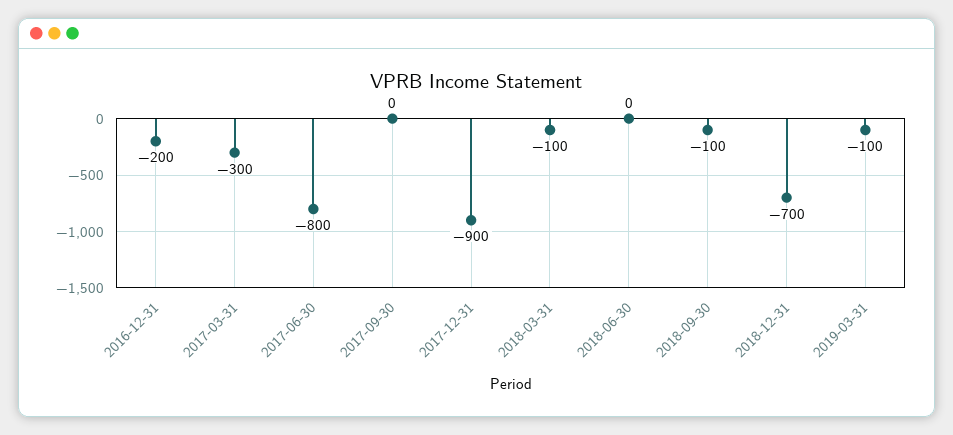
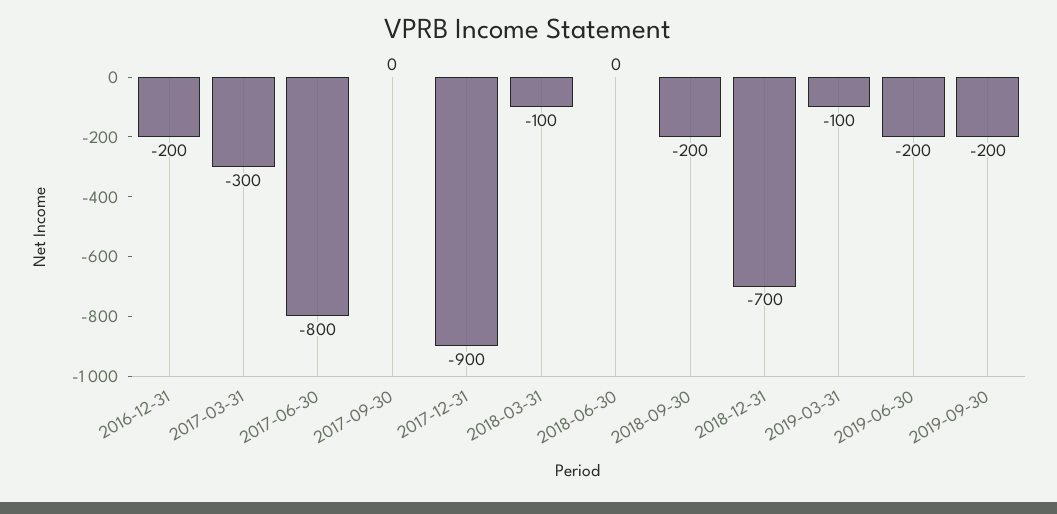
2018-09-30: -100 -> -200
2019-06-30: none -> -200
2019-09-30: none -> -200

